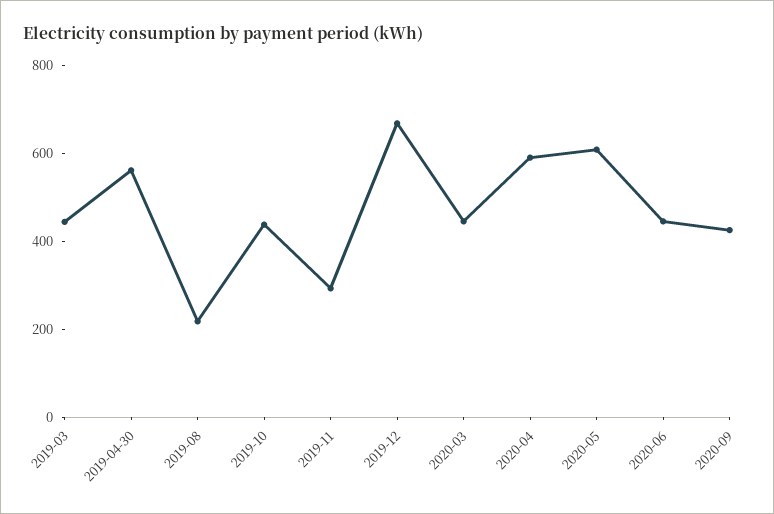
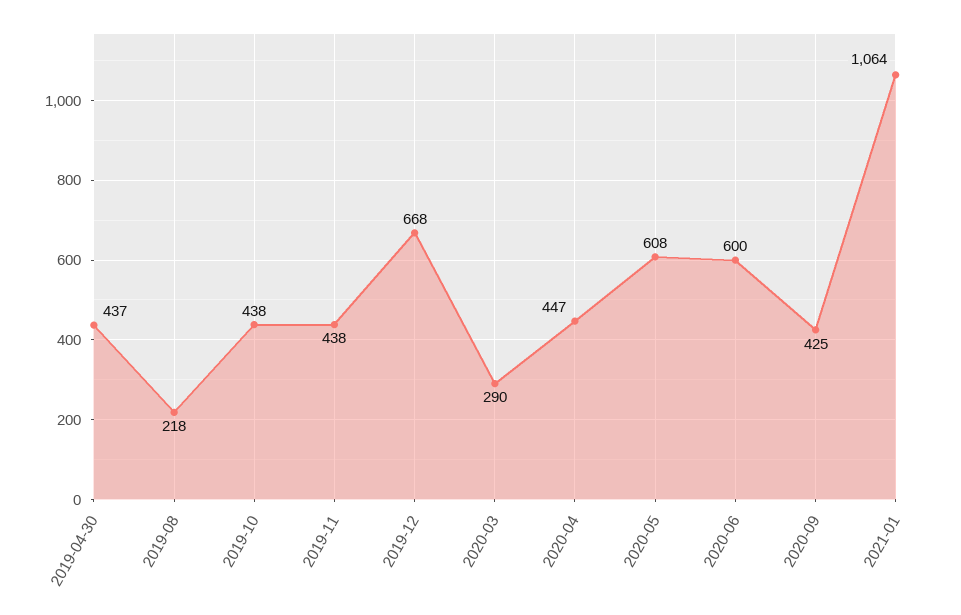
2019-03: 450 -> none
2019-04-30: 550 -> 437
2019-11: 300 -> 438
2020-03: 450 -> 290
2020-04: 600 -> 447
2020-06: 450 -> 600
2021-01: none -> 1064

